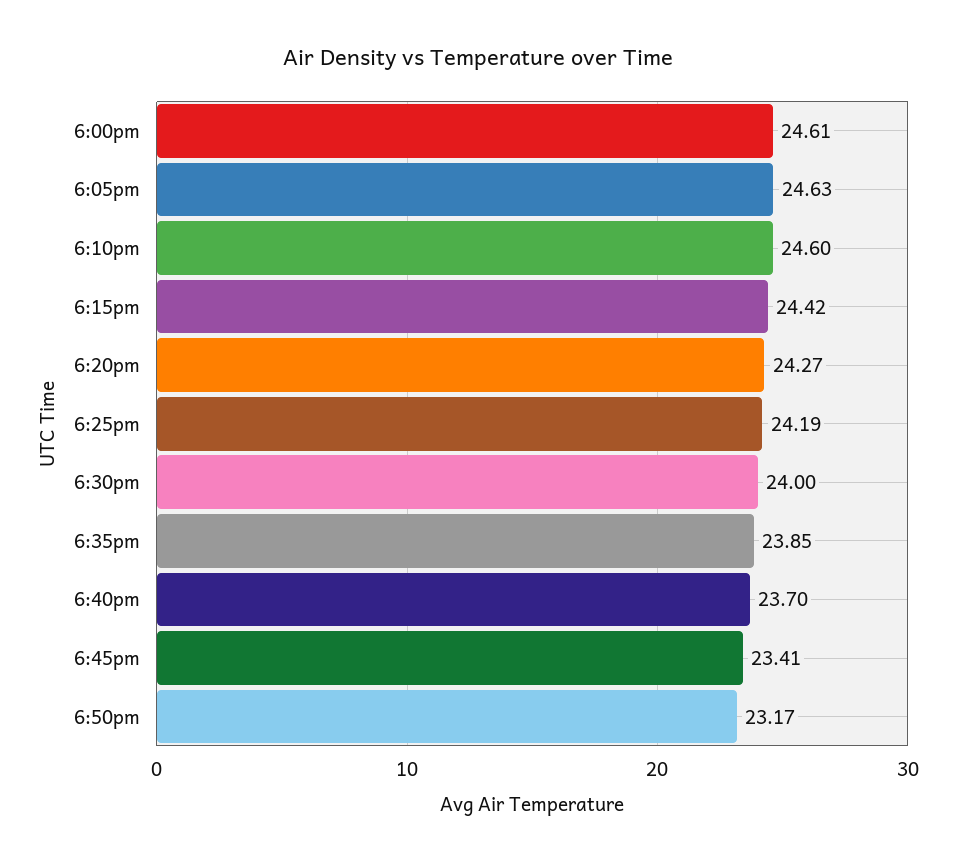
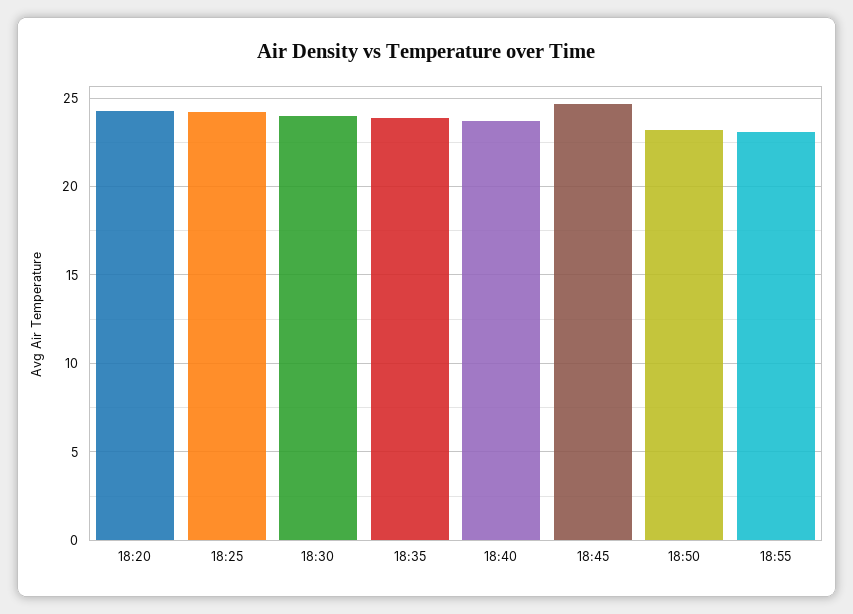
6:00pm: 24.61 -> none
6:05pm: 24.63 -> none
6:10pm: 24.6 -> none
6:15pm: 24.42 -> none
6:45pm: 23.41 -> 24.5
18:55: none -> 23

